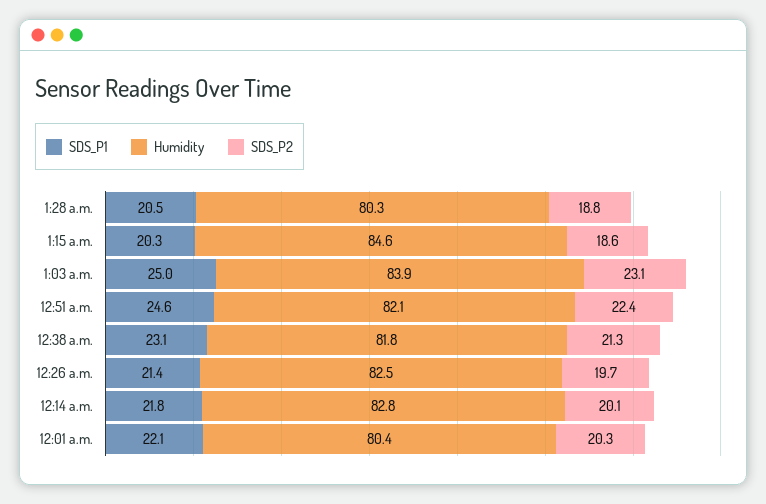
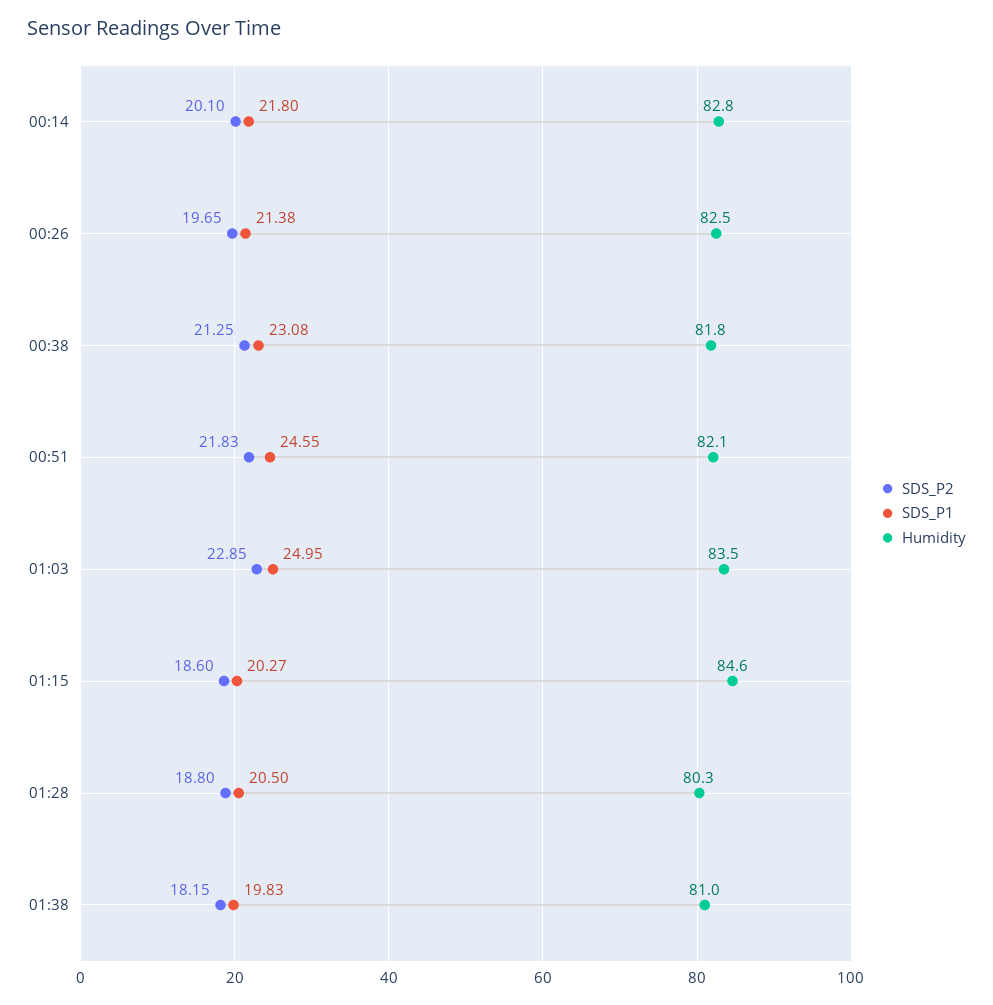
Humidity, 1:03 a.m.: 83.9 -> 83.5
SDS_P2, 1:03 a.m.: 23.1 -> 22.85
SDS_P2, 12:51 a.m.: 22.4 -> 21.83
SDS_P1, 12:01 a.m.: 22.1 -> none
Humidity, 12:01 a.m.: 80.4 -> none
SDS_P2, 12:01 a.m.: 20.3 -> none
SDS_P2, 01:38: none -> 18.15
SDS_P1, 01:38: none -> 19.83
Humidity, 01:38: none -> 81

